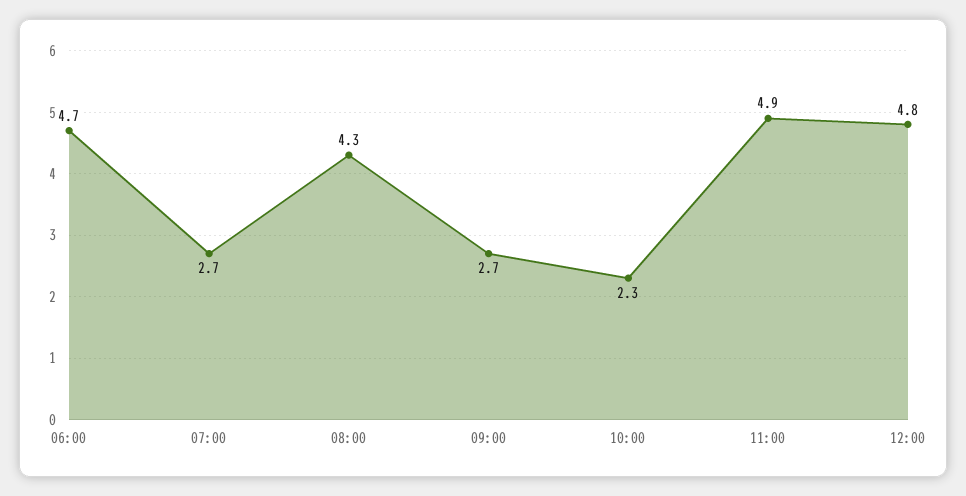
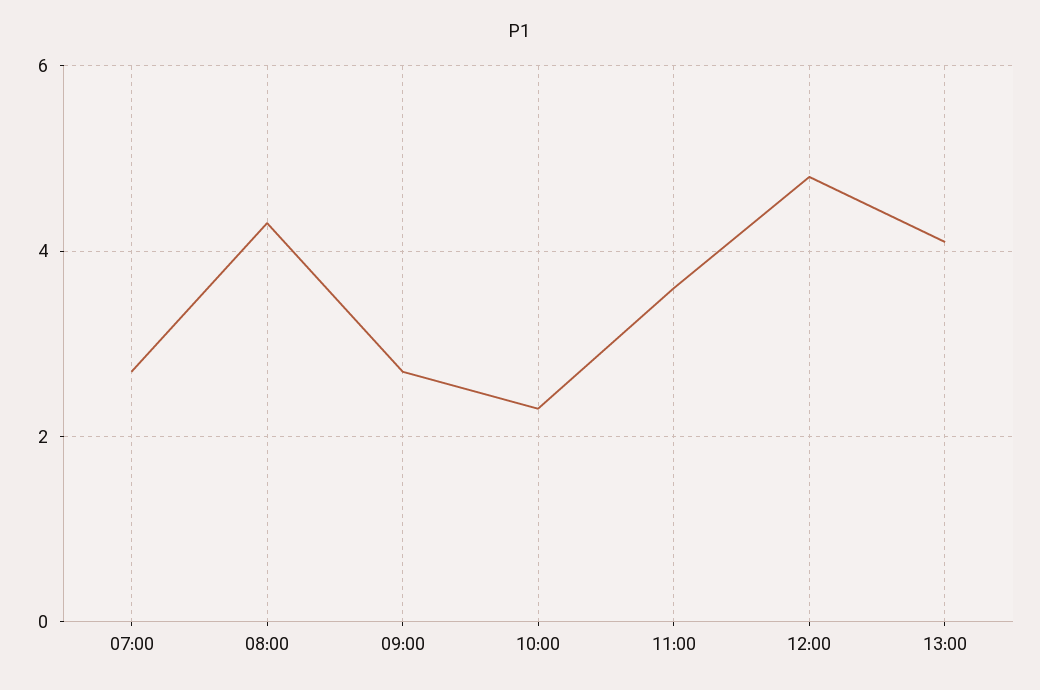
06:00: 4.7 -> none
11:00: 4.9 -> 3.5
13:00: none -> 4

